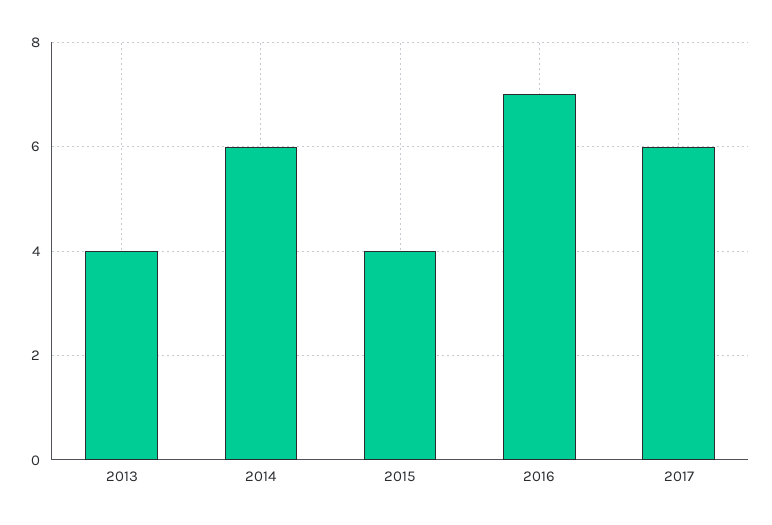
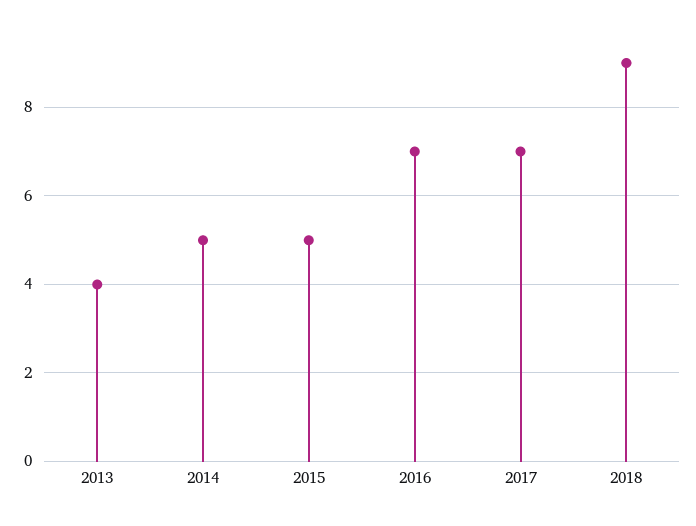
2014: 6 -> 5
2015: 4 -> 5
2017: 6 -> 7
2018: none -> 9

